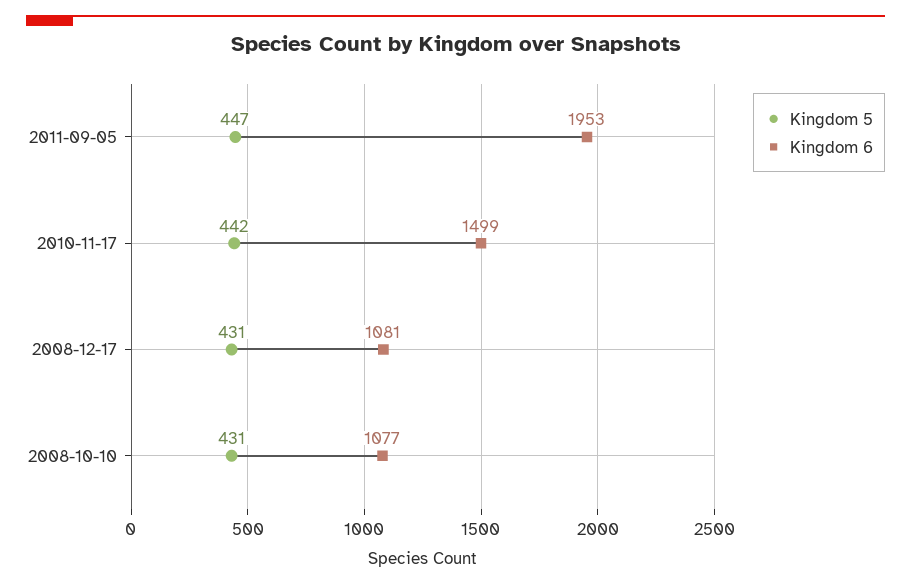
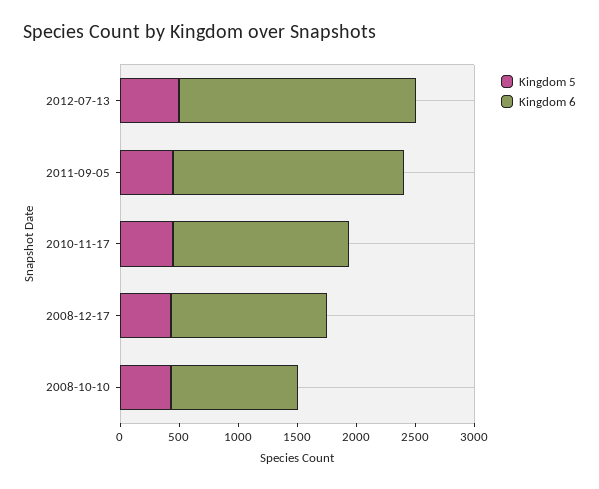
Kingdom 6, 2008-12-17: 1081 -> 1300
Kingdom 5, 2012-07-13: none -> 500
Kingdom 6, 2012-07-13: none -> 2000

